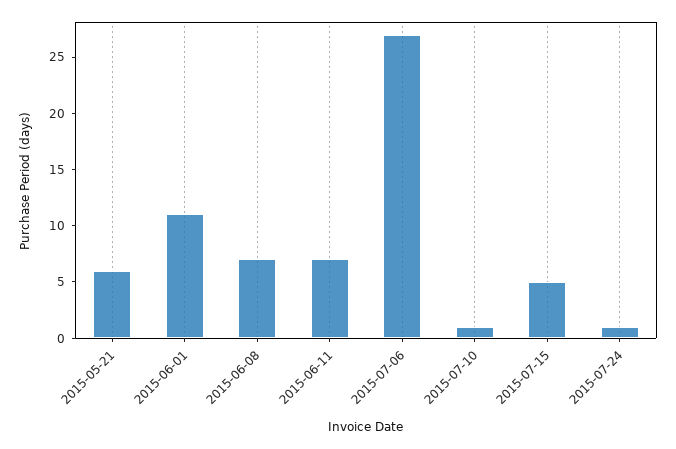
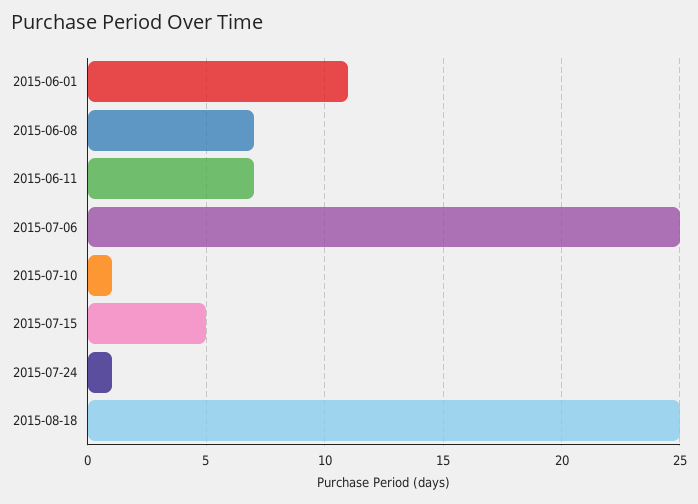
2015-05-21: 6 -> none
2015-07-06: 27 -> 25
2015-08-18: none -> 25

